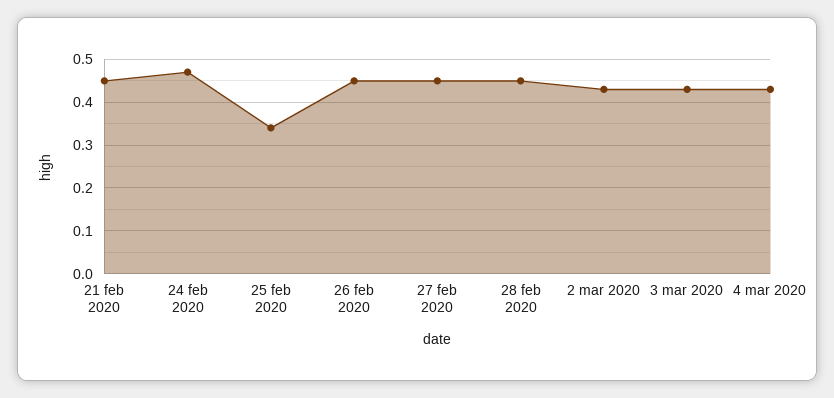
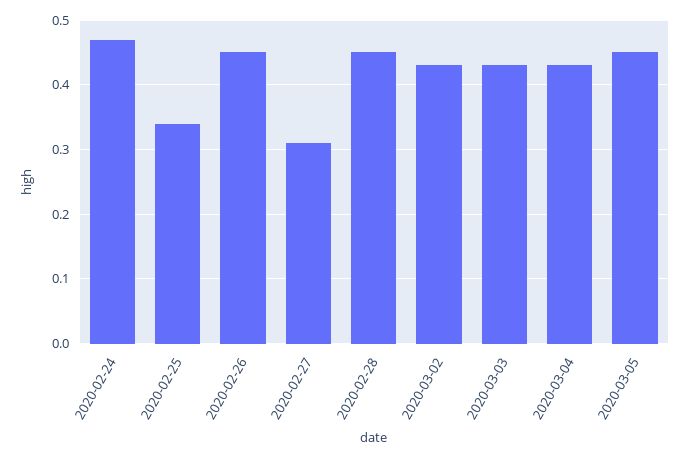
21 feb 2020: 0.45 -> none
27 feb 2020: 0.45 -> 0.31
2020-03-05: none -> 0.45

